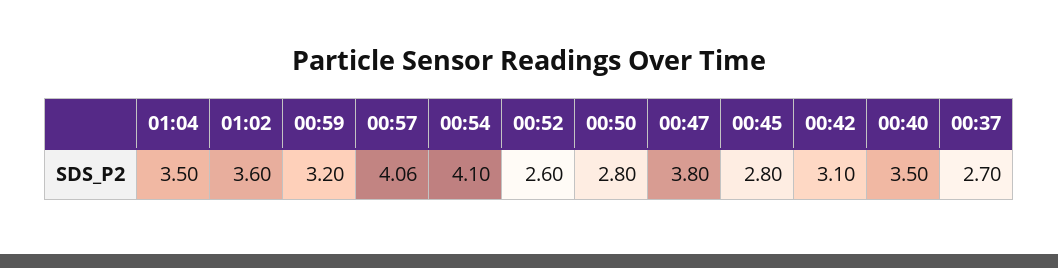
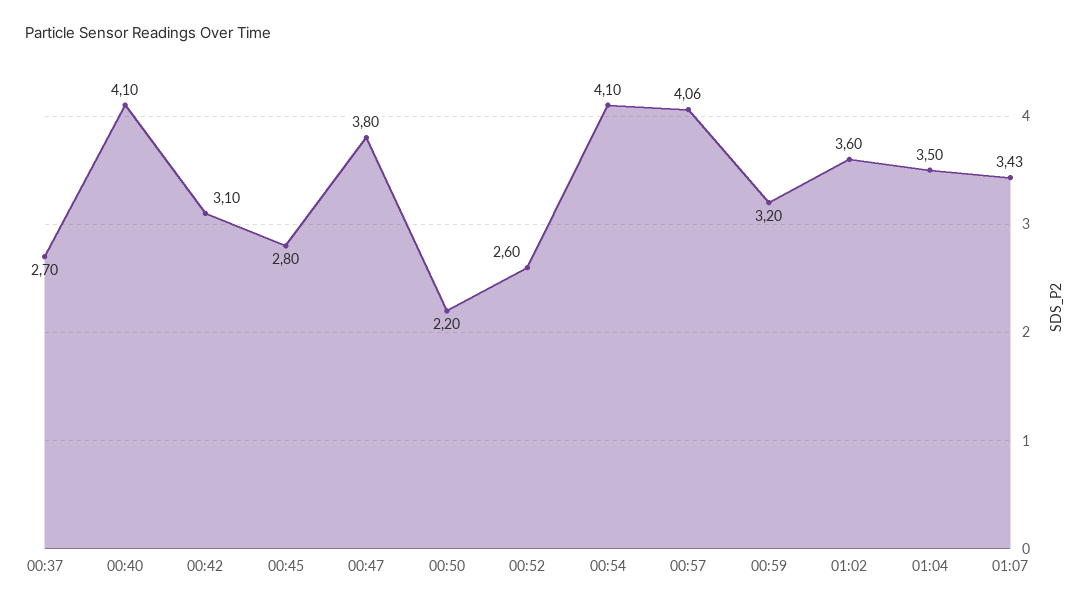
00:50: 2.8 -> 2.2
00:40: 3.5 -> 4.1
01:07: none -> 3.43

